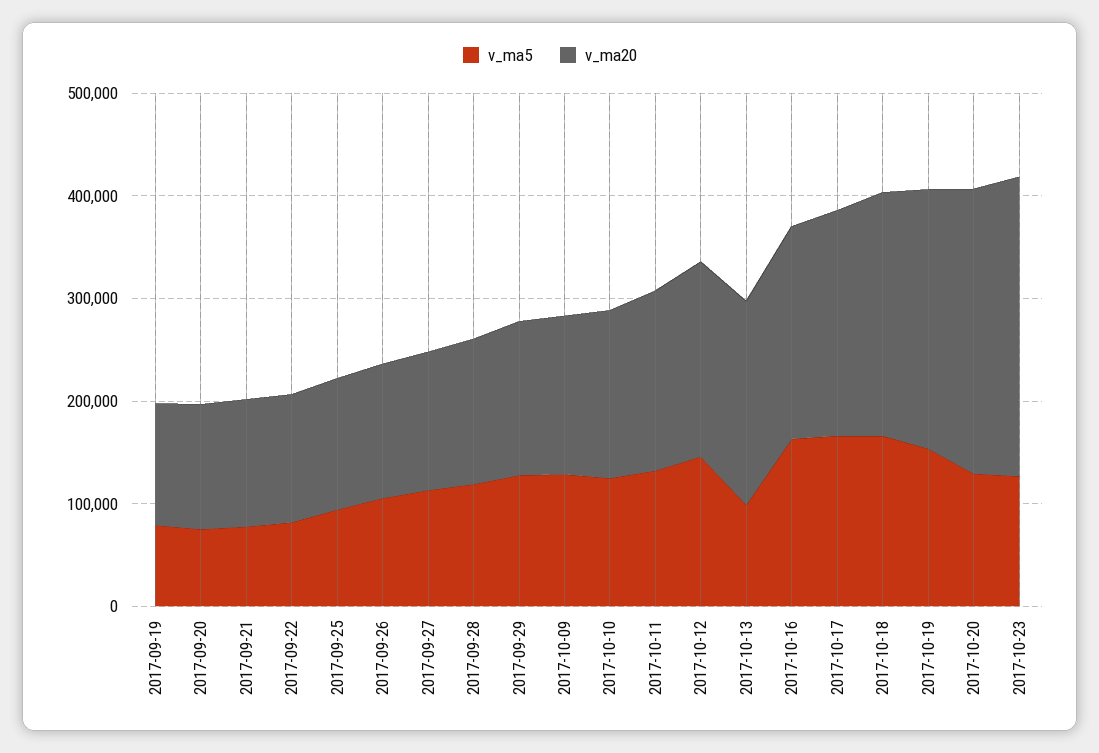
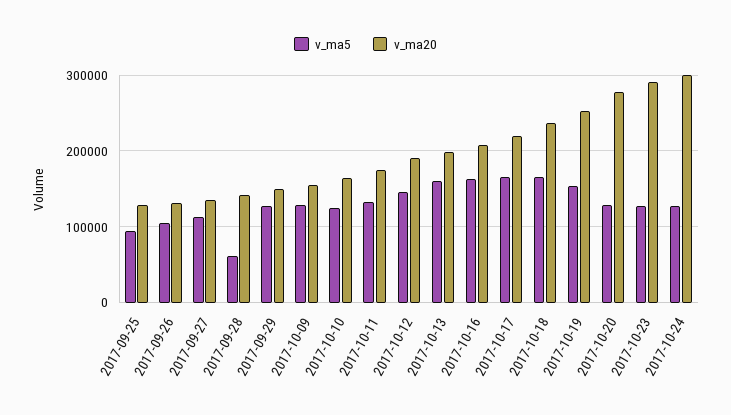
v_ma5, 2017-09-19: 80000 -> none
v_ma20, 2017-09-19: 120000 -> none
v_ma5, 2017-09-20: 80000 -> none
v_ma20, 2017-09-20: 120000 -> none
v_ma5, 2017-09-21: 80000 -> none
v_ma20, 2017-09-21: 120000 -> none
v_ma5, 2017-09-22: 80000 -> none
v_ma20, 2017-09-22: 120000 -> none
v_ma5, 2017-09-28: 120000 -> 60000
v_ma5, 2017-10-13: 100000 -> 160000
v_ma5, 2017-10-24: none -> 130000
v_ma20, 2017-10-24: none -> 300000

